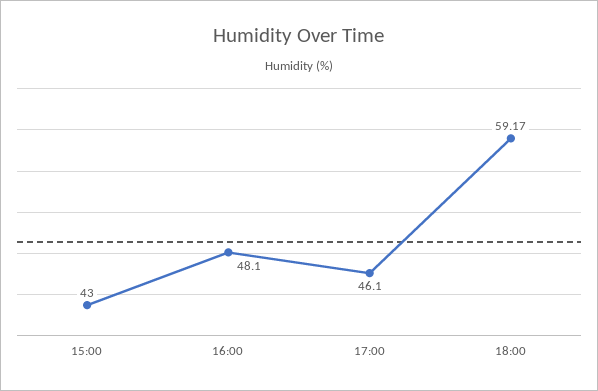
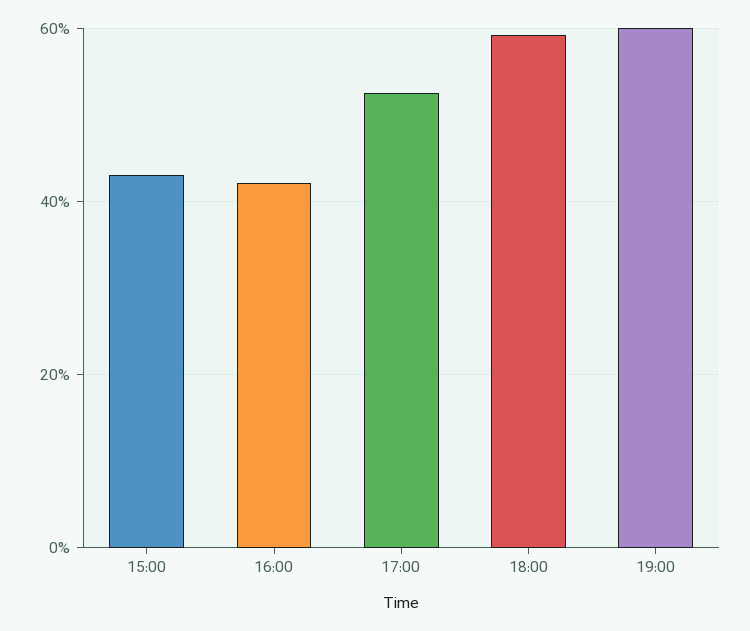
16:00: 48.1 -> 42
17:00: 46.1 -> 52
19:00: none -> 60

